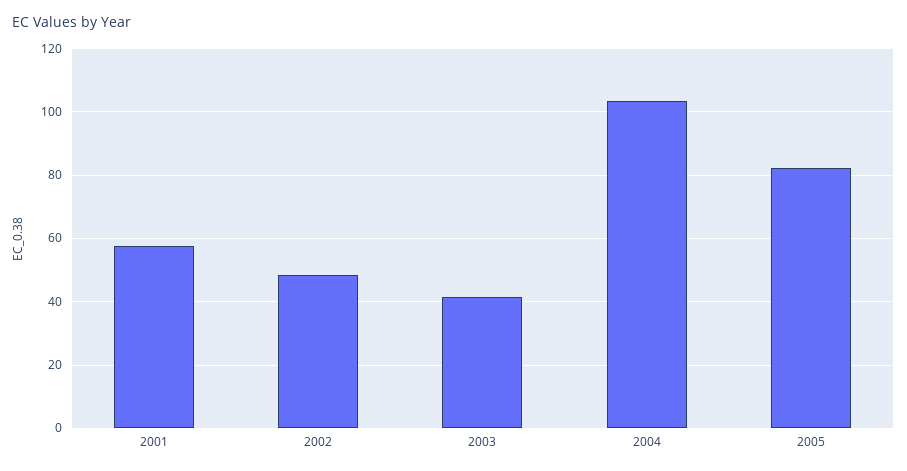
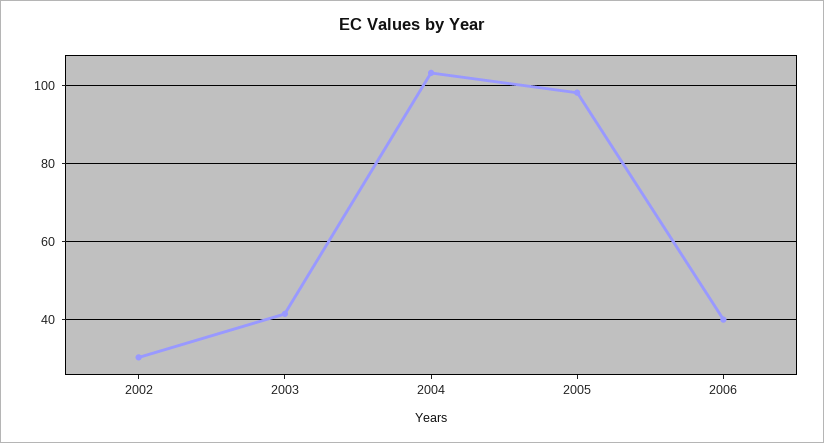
2001: 58 -> none
2002: 48 -> 30
2005: 82 -> 98
2006: none -> 40

